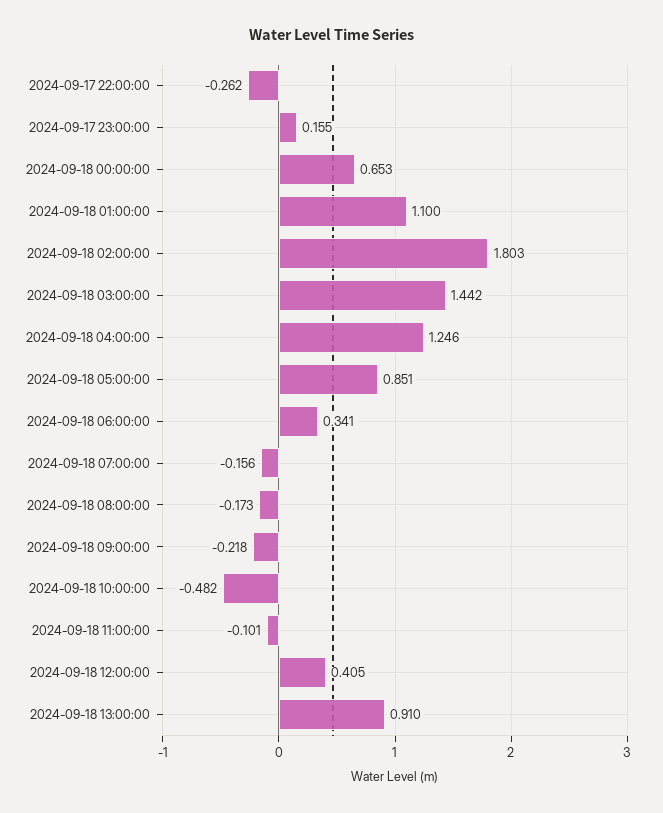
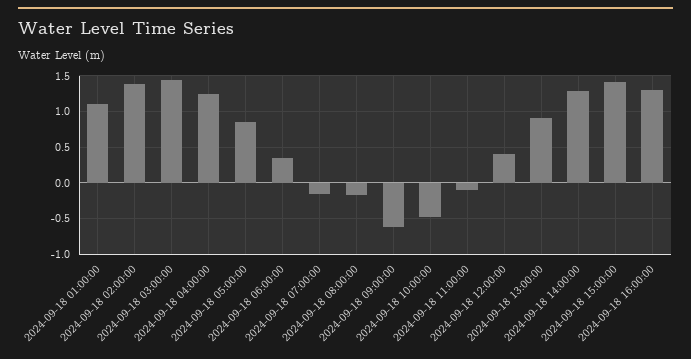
2024-09-17 22:00:00: -0.262 -> none
2024-09-17 23:00:00: 0.155 -> none
2024-09-18 00:00:00: 0.653 -> none
2024-09-18 02:00:00: 1.803 -> 1.4
2024-09-18 09:00:00: -0.218 -> -0.6
2024-09-18 14:00:00: none -> 1.3
2024-09-18 15:00:00: none -> 1.4
2024-09-18 16:00:00: none -> 1.3

